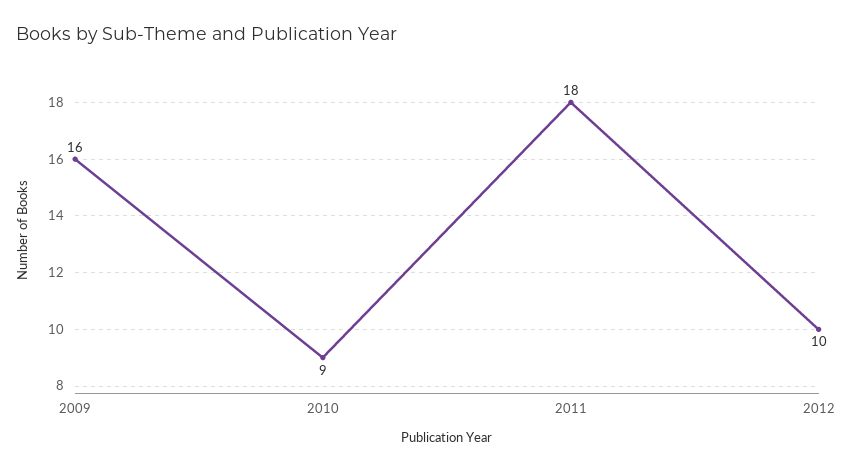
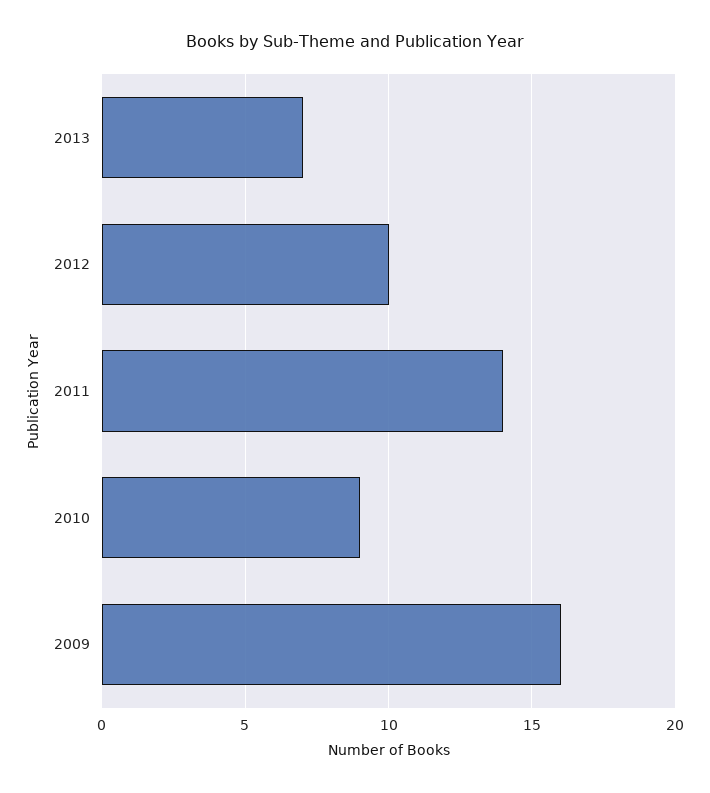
2011: 18 -> 14
2013: none -> 7

